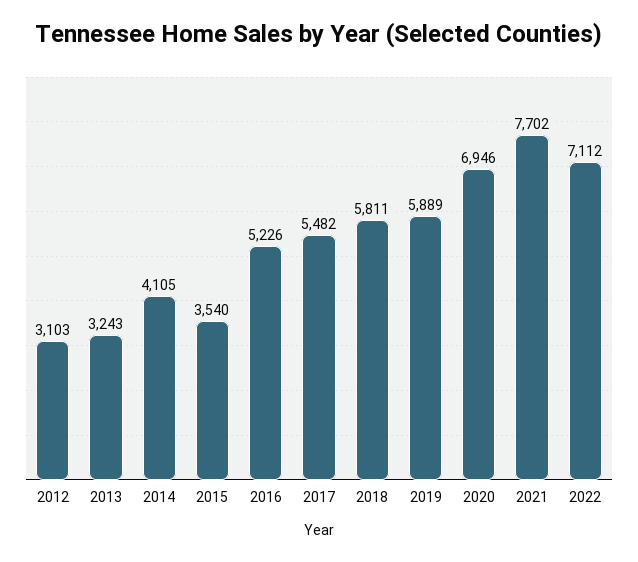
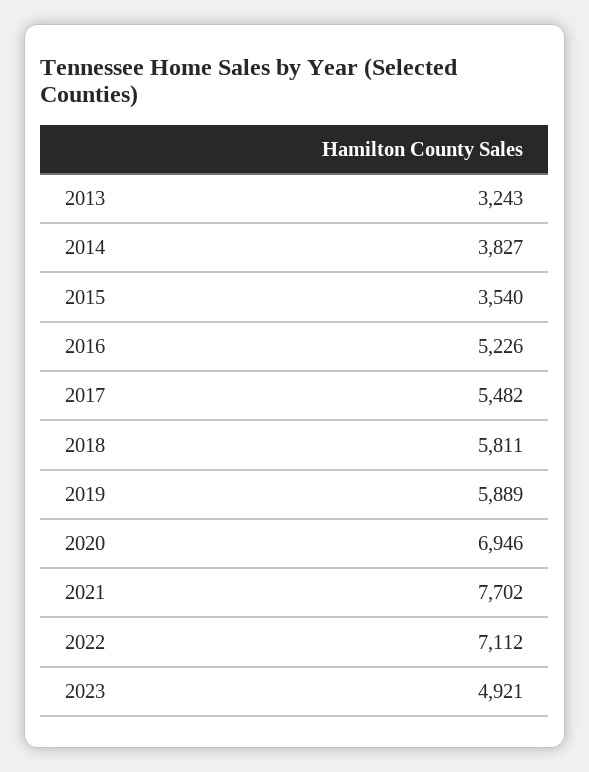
2012: 3103 -> none
2014: 4105 -> 3827
2023: none -> 4921

